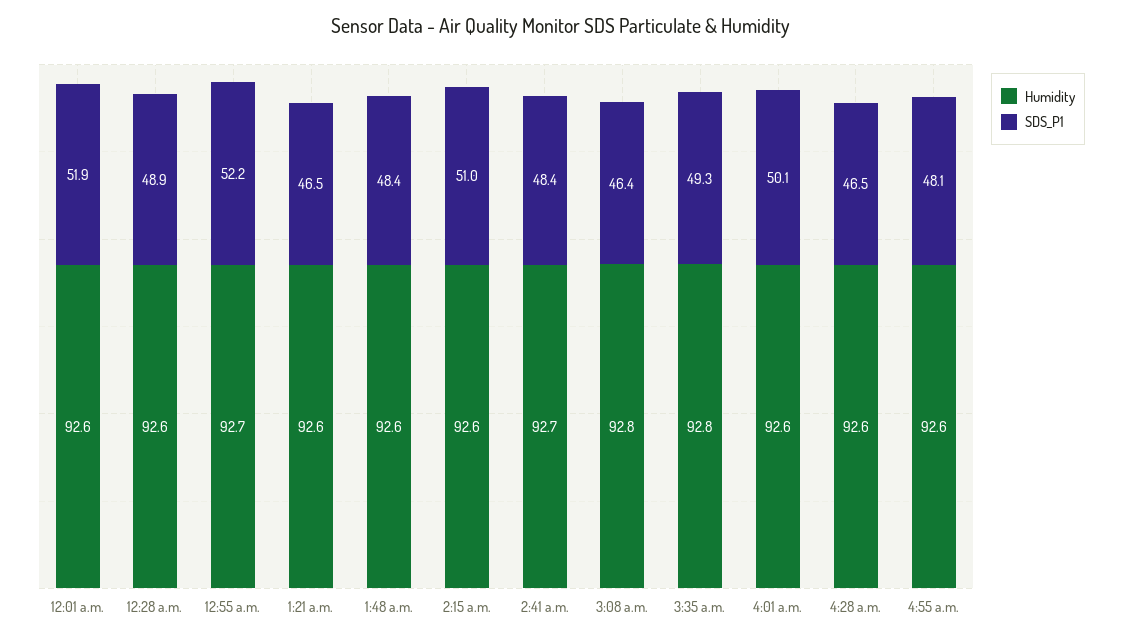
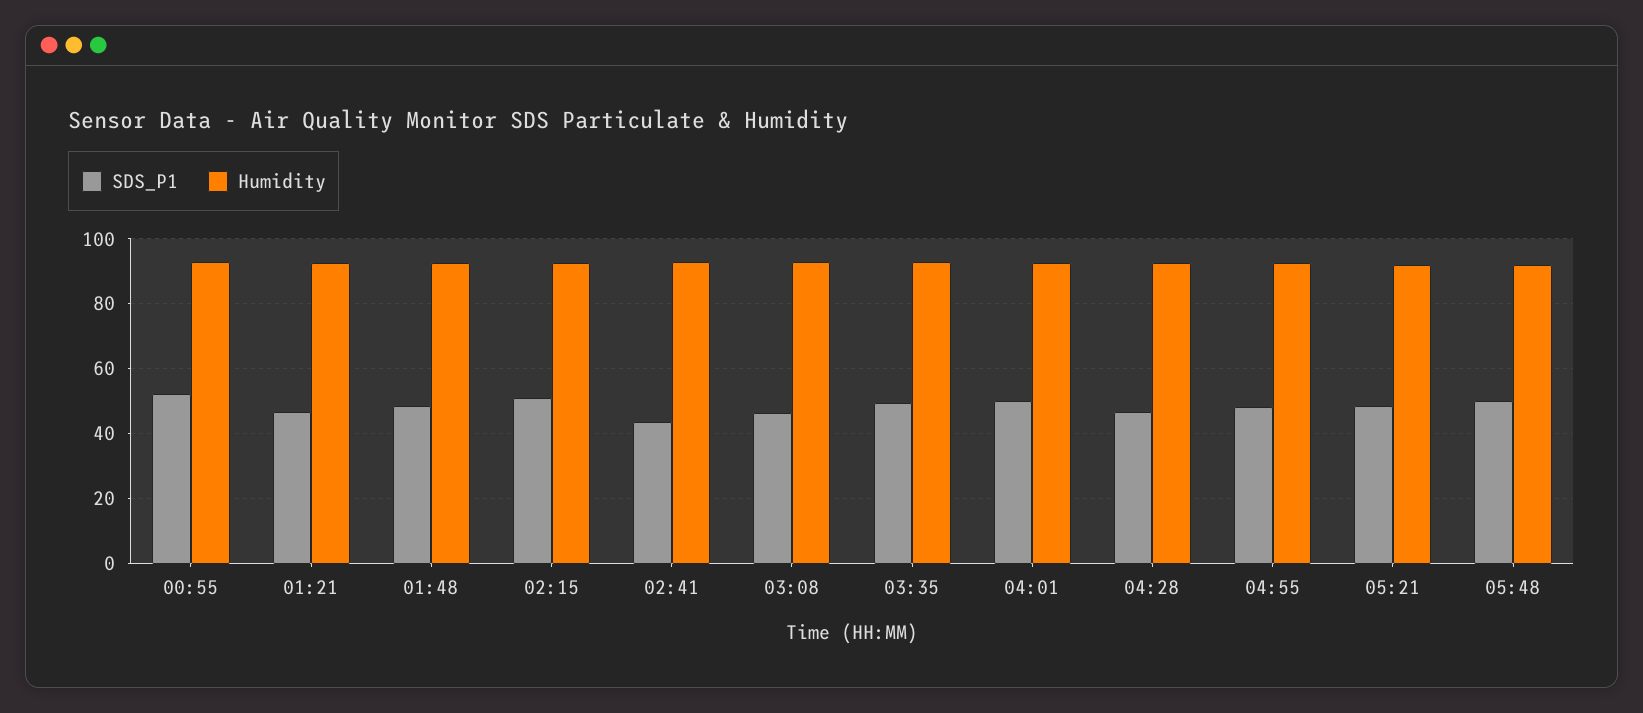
Humidity, 12:01 a.m.: 92.6 -> none
SDS_P1, 12:01 a.m.: 51.9 -> none
Humidity, 12:28 a.m.: 92.6 -> none
SDS_P1, 12:28 a.m.: 48.9 -> none
SDS_P1, 2:41 a.m.: 48.4 -> 44
SDS_P1, 05:21: none -> 48
Humidity, 05:21: none -> 92
SDS_P1, 05:48: none -> 50
Humidity, 05:48: none -> 92

